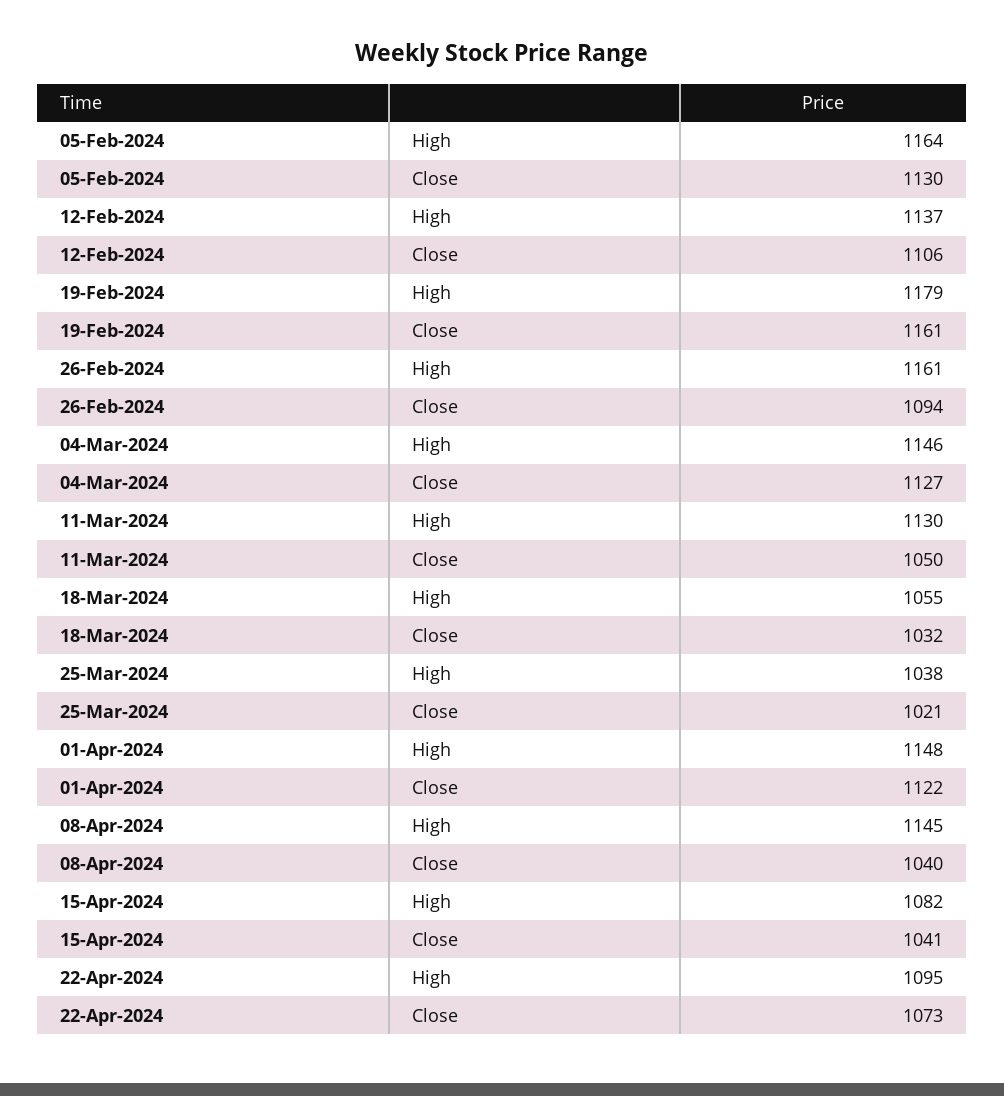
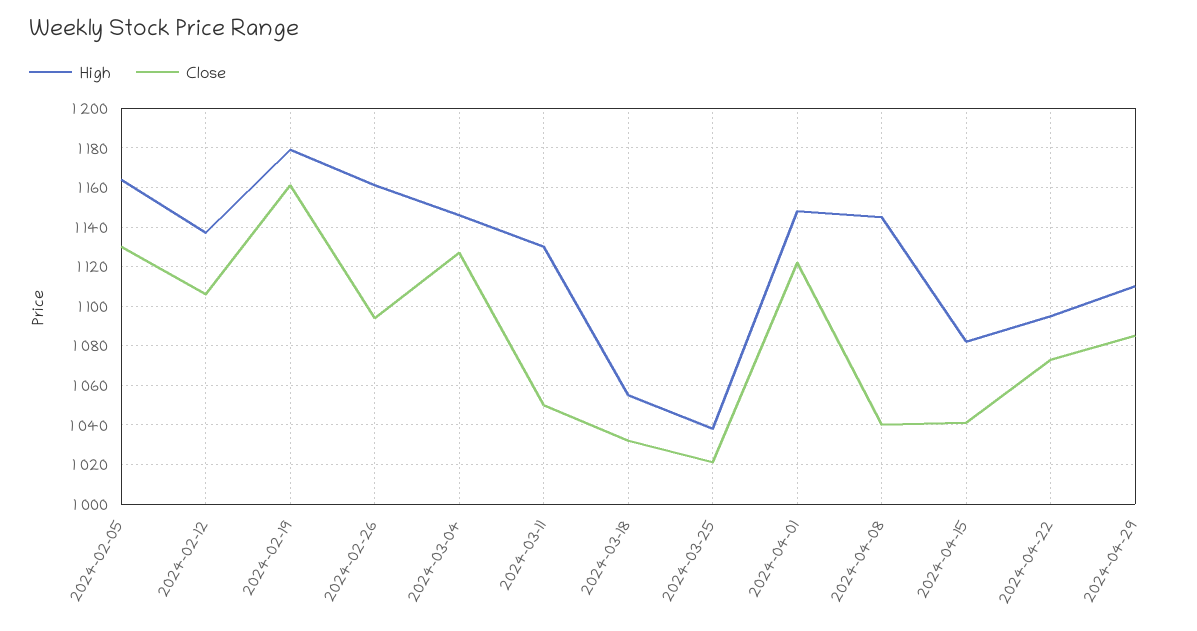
High, 2024-04-29: none -> 1110
Close, 2024-04-29: none -> 1085

